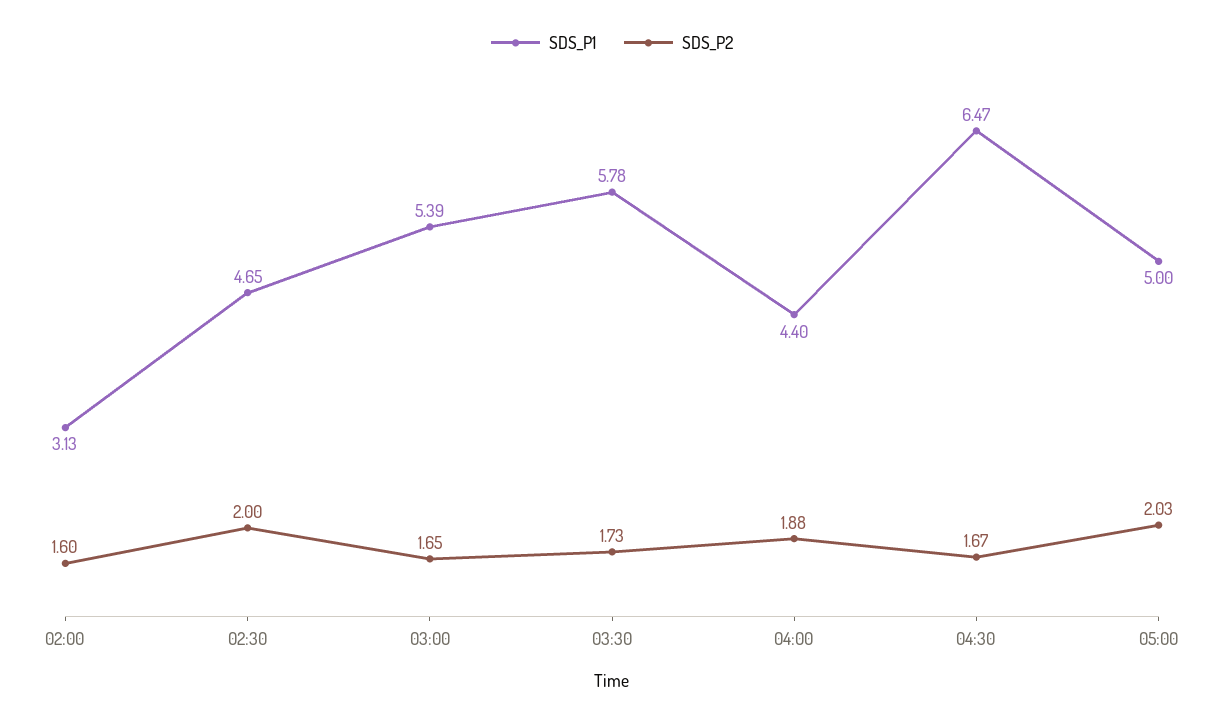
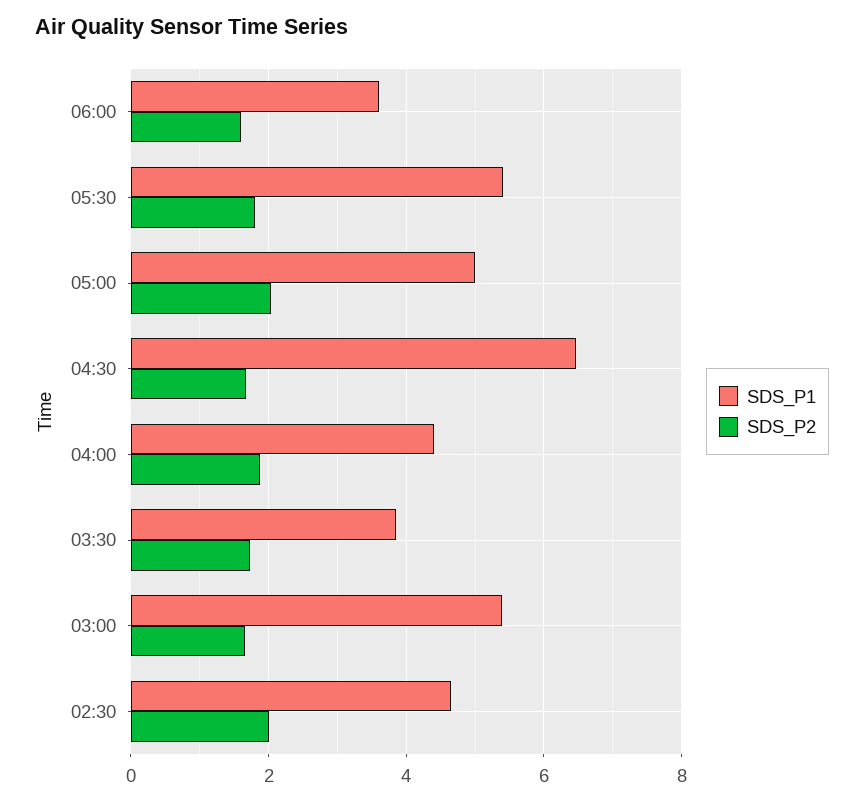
SDS_P1, 02:00: 3.13 -> none
SDS_P2, 02:00: 1.6 -> none
SDS_P1, 03:30: 5.78 -> 3.8
SDS_P1, 06:00: none -> 3.6
SDS_P2, 06:00: none -> 1.6
SDS_P1, 05:30: none -> 5.4
SDS_P2, 05:30: none -> 1.8

